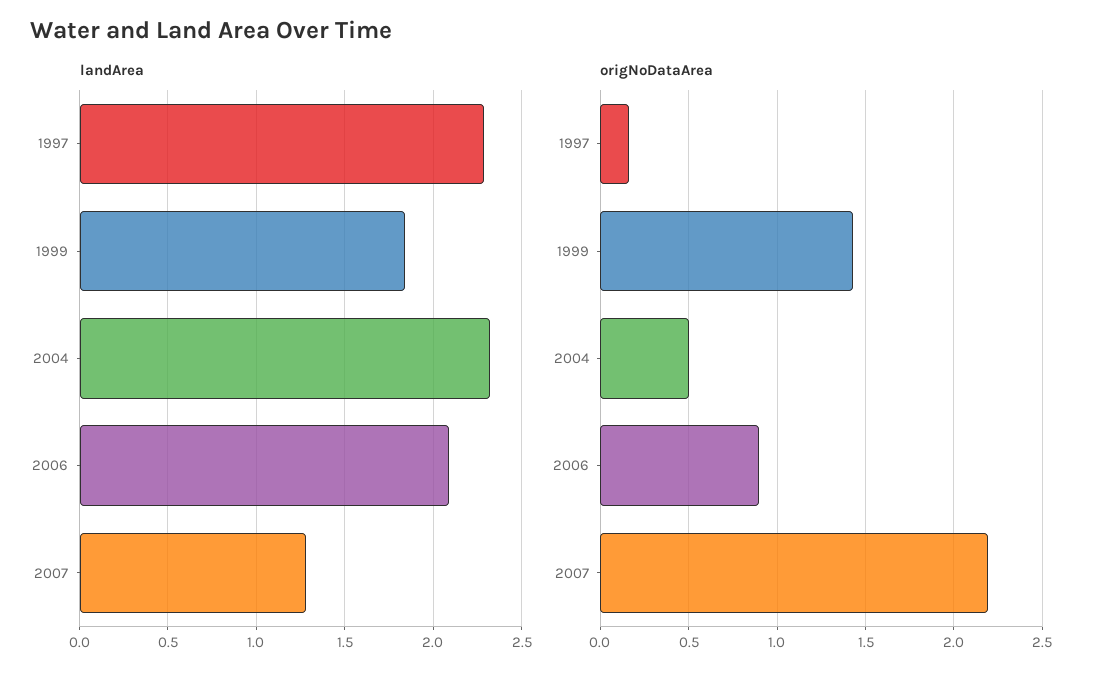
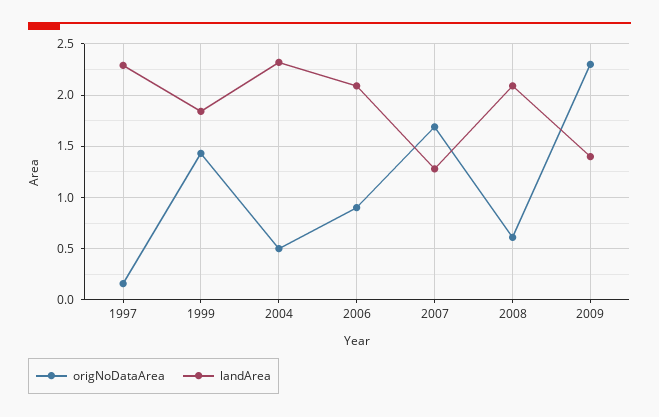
origNoDataArea, 2007: 2.2 -> 1.7
origNoDataArea, 2008: none -> 0.6
landArea, 2008: none -> 2.1
origNoDataArea, 2009: none -> 2.3
landArea, 2009: none -> 1.4

